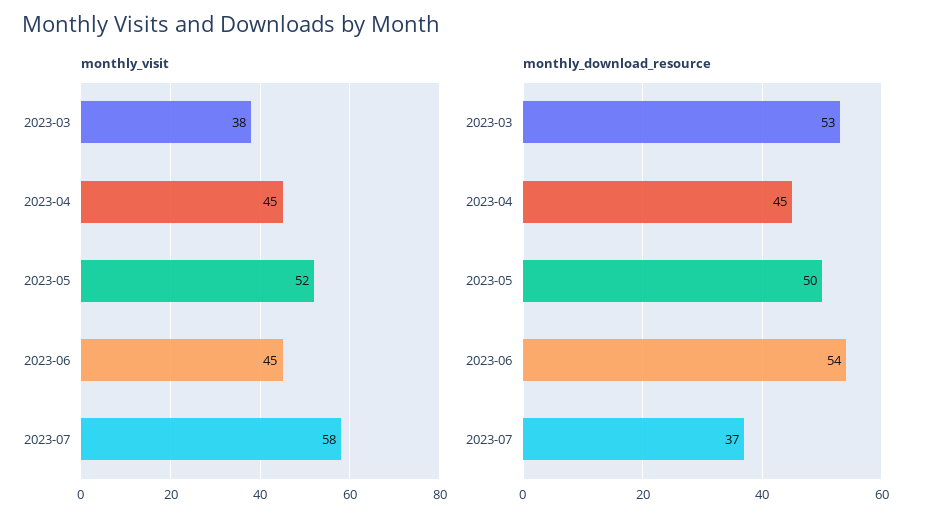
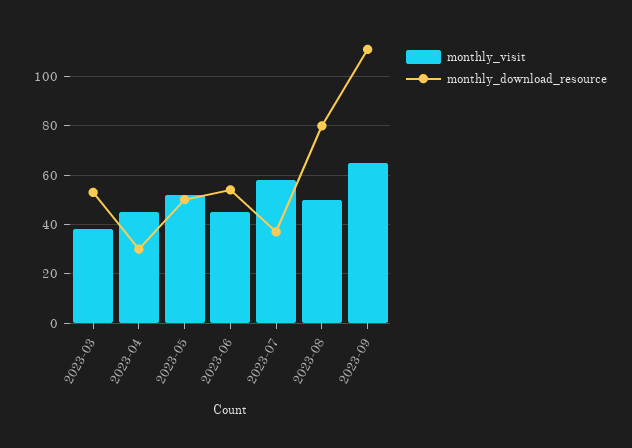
monthly_download_resource, 2023-04: 45 -> 30
monthly_visit, 2023-08: none -> 50
monthly_download_resource, 2023-08: none -> 80
monthly_visit, 2023-09: none -> 65
monthly_download_resource, 2023-09: none -> 110

